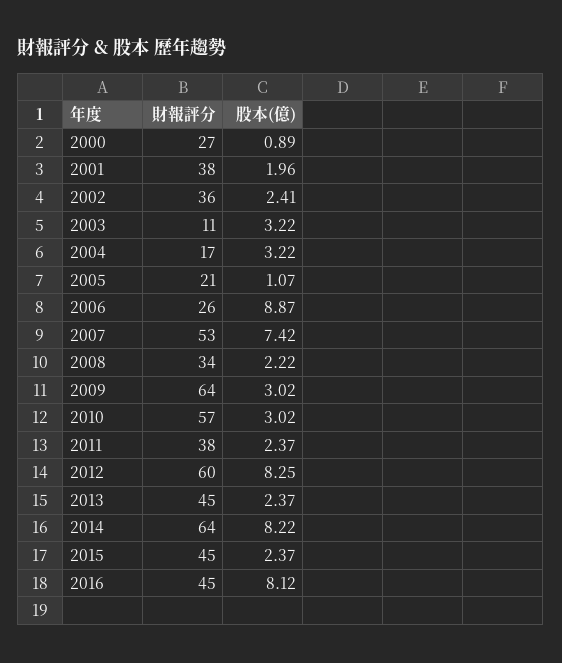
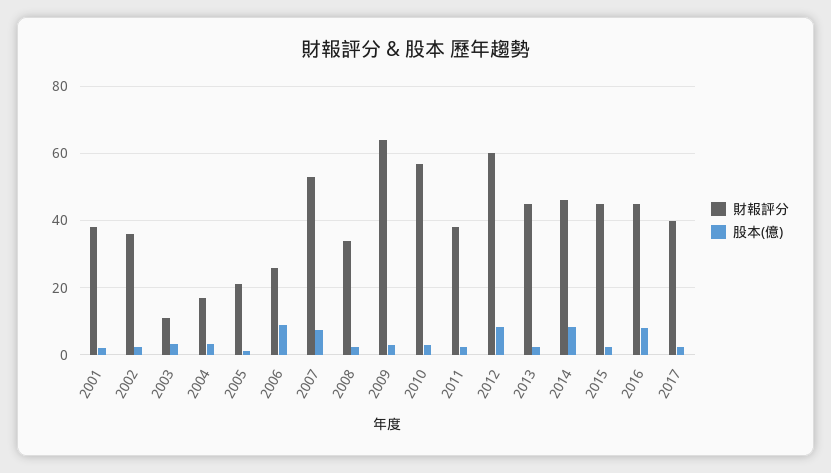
財報評分, 2000: 27 -> none
股本(億), 2000: 0.89 -> none
財報評分, 2014: 64 -> 46
財報評分, 2017: none -> 40
股本(億), 2017: none -> 2

